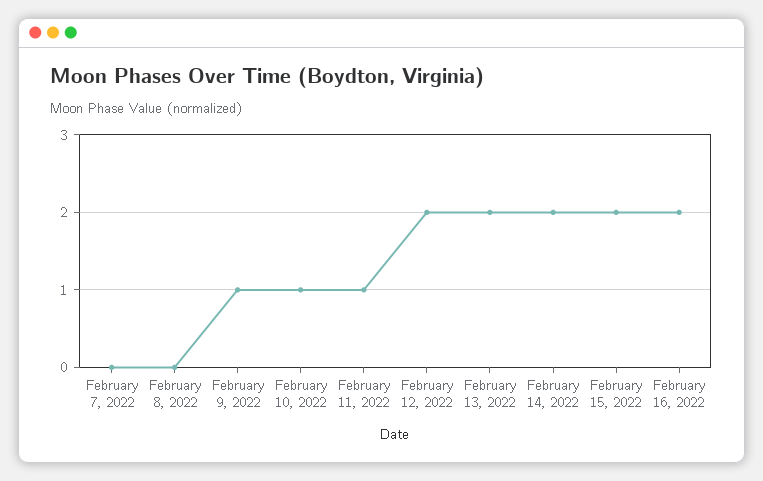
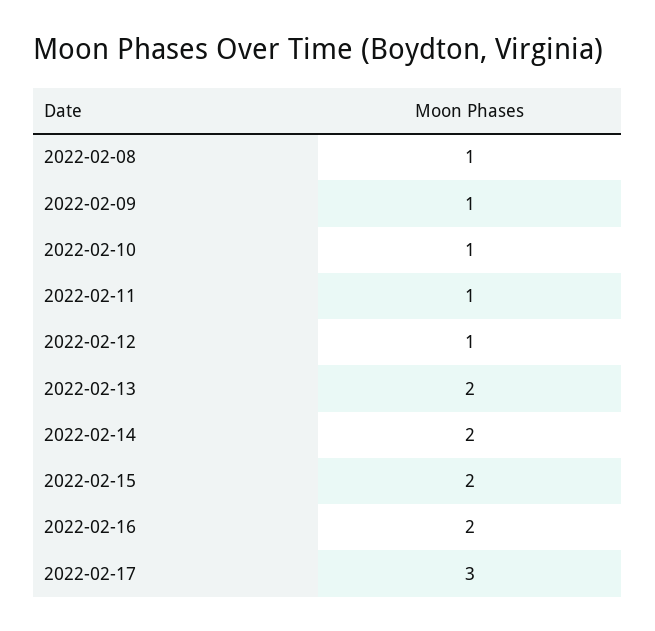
February 7, 2022: 0 -> none
February 8, 2022: 0 -> 1
February 12, 2022: 2 -> 1
2022-02-17: none -> 3

